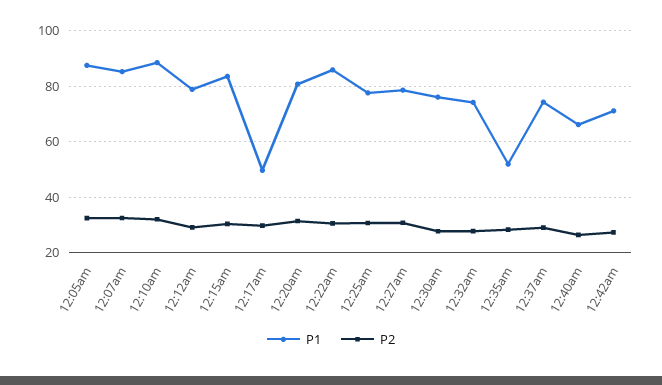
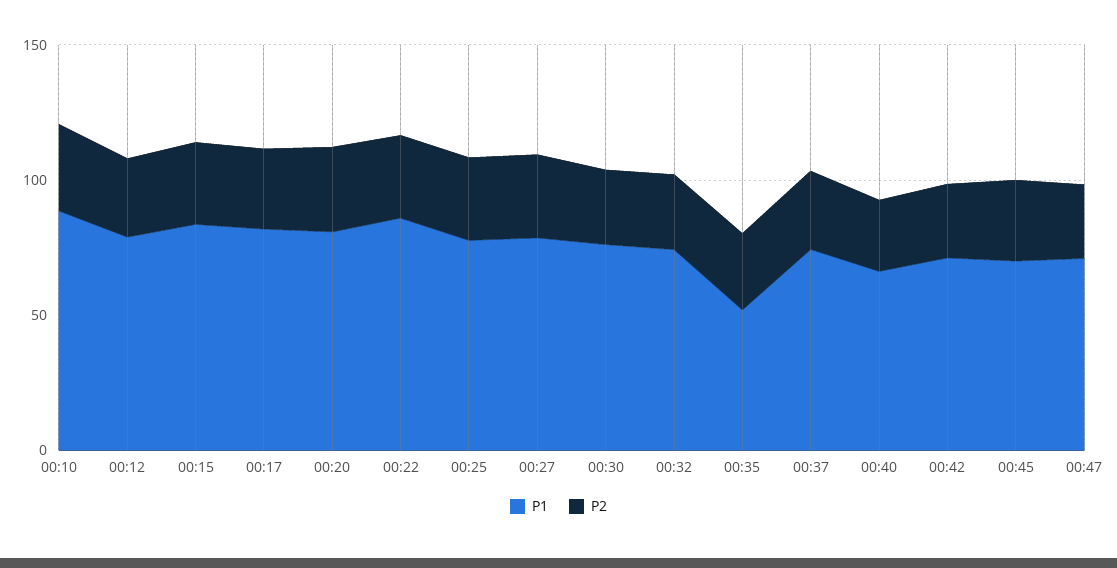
P1, 12:05am: 87.5 -> none
P2, 12:05am: 32.5 -> none
P1, 12:07am: 85 -> none
P2, 12:07am: 32.5 -> none
P1, 12:17am: 50 -> 80
P1, 00:45: none -> 70
P2, 00:45: none -> 30
P1, 00:47: none -> 70
P2, 00:47: none -> 30

